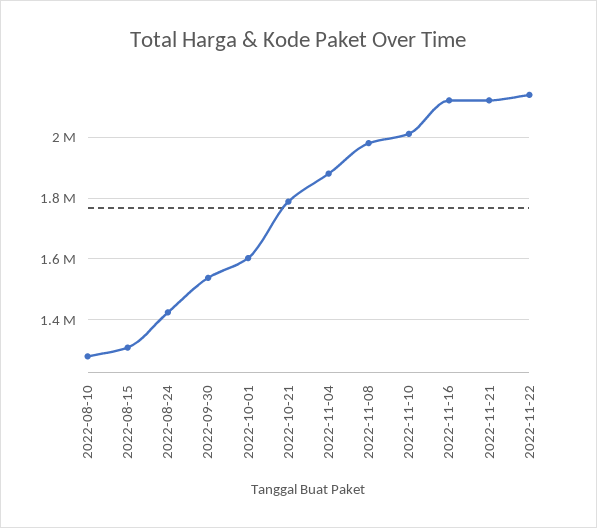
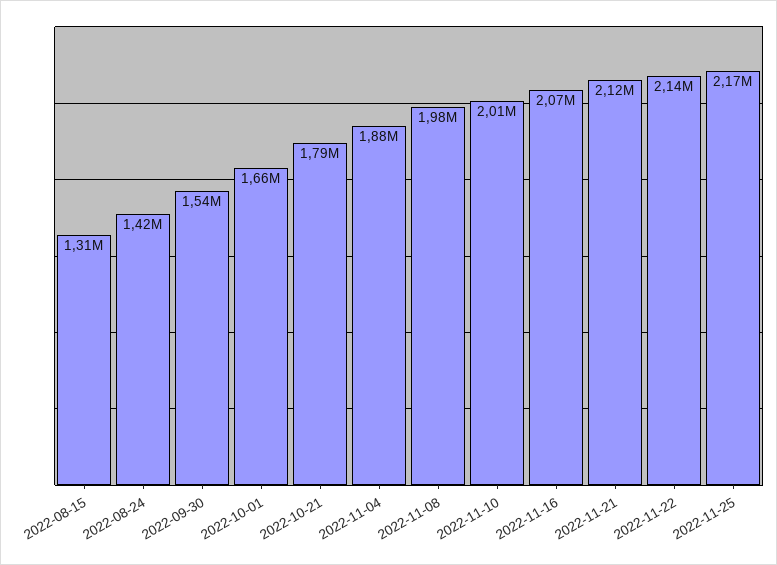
2022-08-10: 1280000 -> none
2022-10-01: 1600000 -> 1660000
2022-11-16: 2120000 -> 2070000
2022-11-25: none -> 2170000

